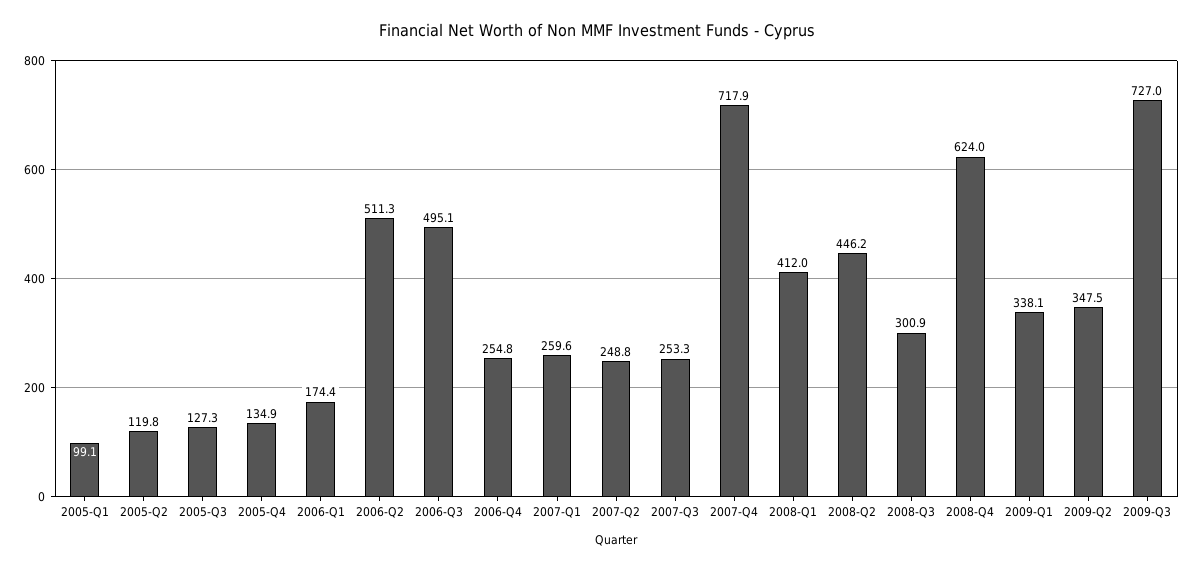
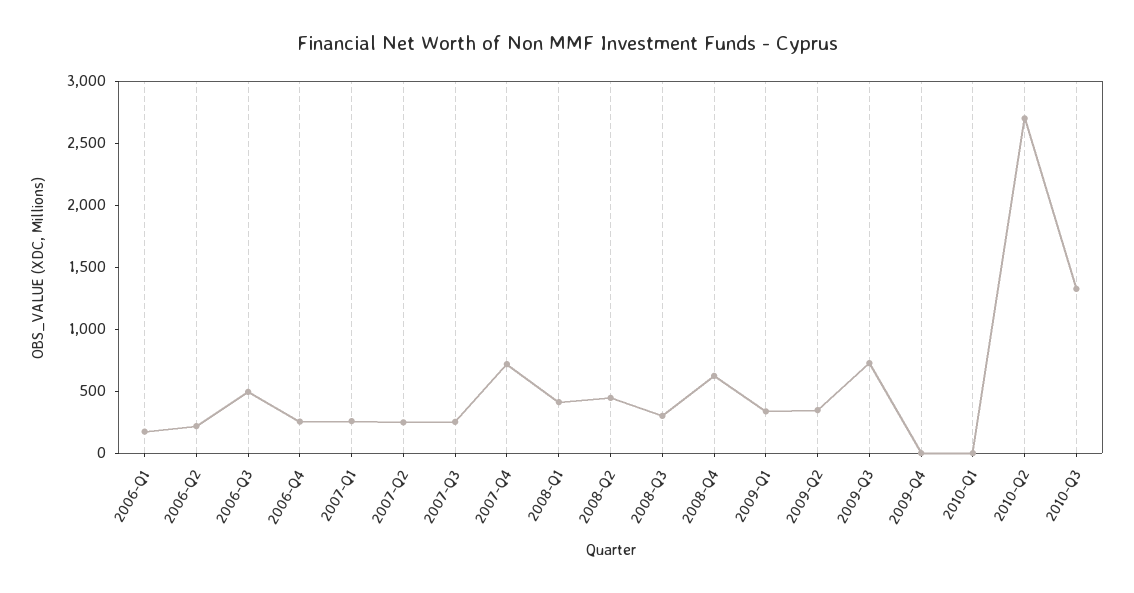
2005-Q1: 99.1 -> none
2005-Q2: 119.8 -> none
2005-Q3: 127.3 -> none
2005-Q4: 134.9 -> none
2006-Q2: 511.3 -> 200
2009-Q4: none -> 0
2010-Q1: none -> 0
2010-Q2: none -> 2700
2010-Q3: none -> 1300

